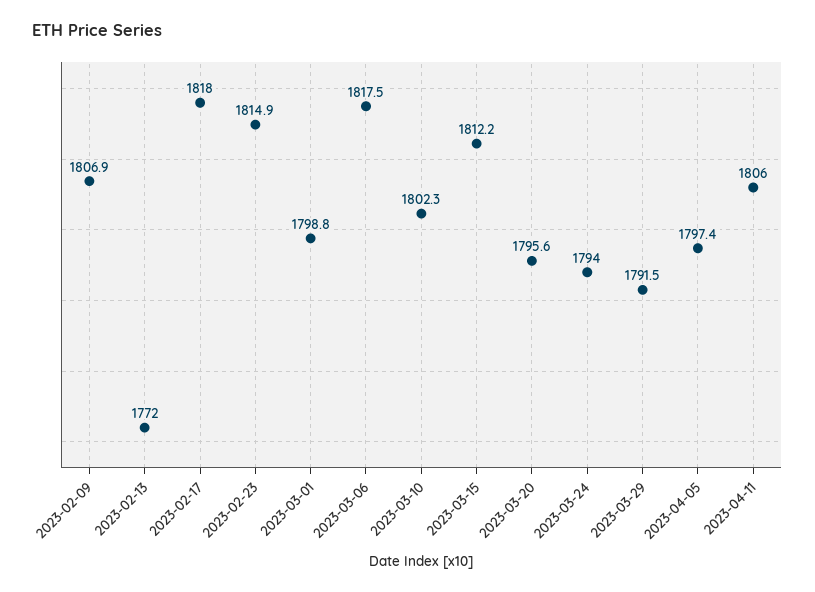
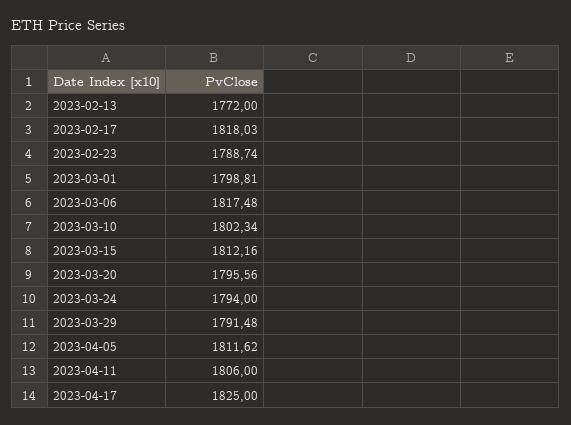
2023-02-09: 1806.9 -> none
2023-02-23: 1814.9 -> 1788.74
2023-04-05: 1797.4 -> 1811.62
2023-04-17: none -> 1825

